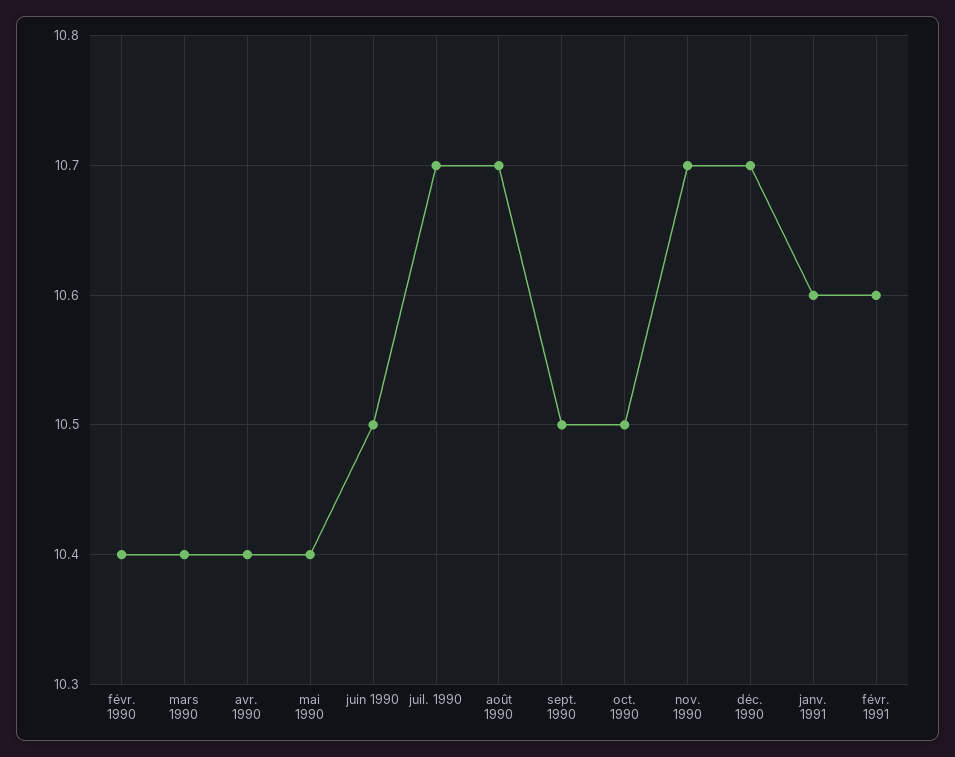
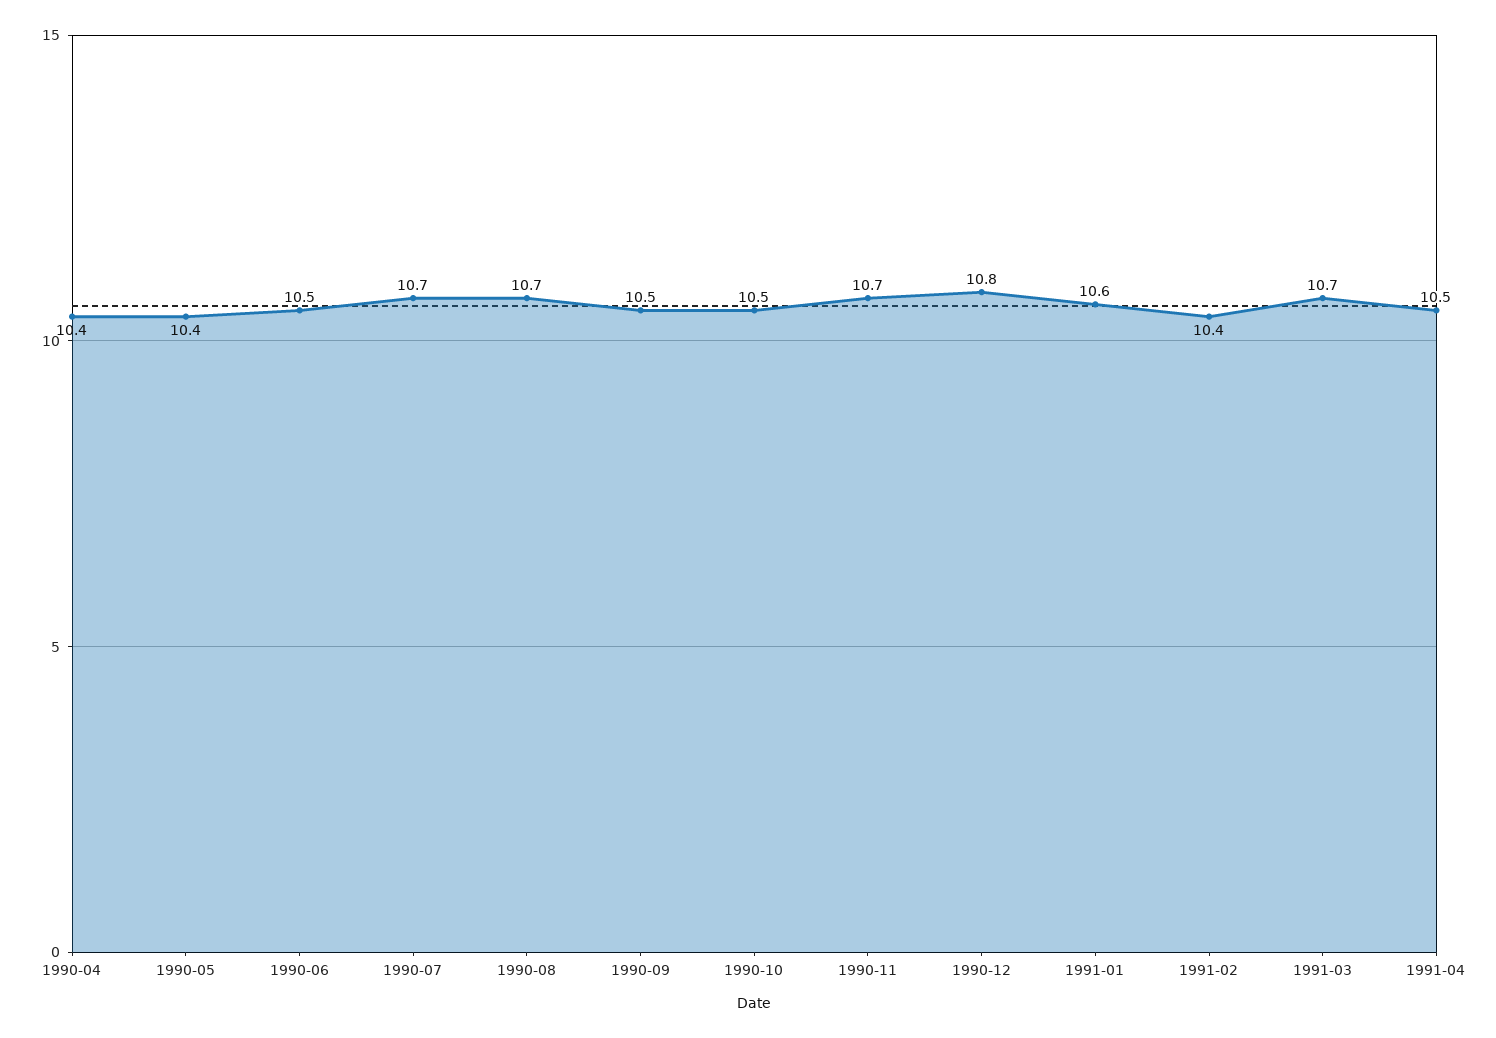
févr. 1990: 10.4 -> none
mars 1990: 10.4 -> none
déc. 1990: 10.7 -> 10.8
févr. 1991: 10.6 -> 10.4
1991-03: none -> 10.7
1991-04: none -> 10.5

